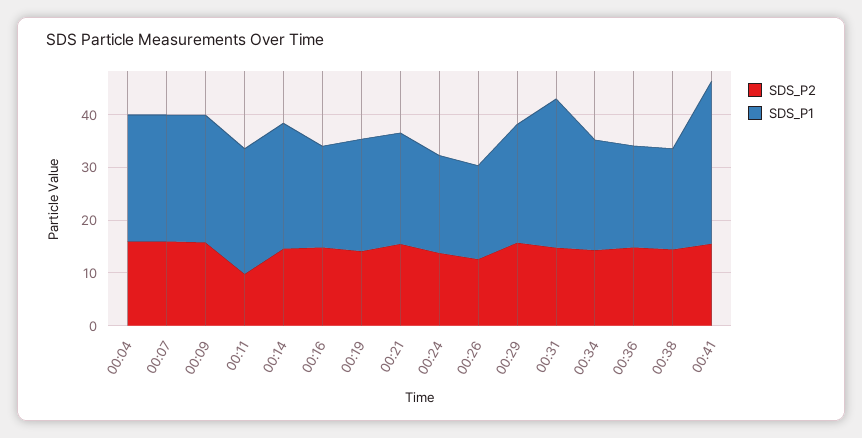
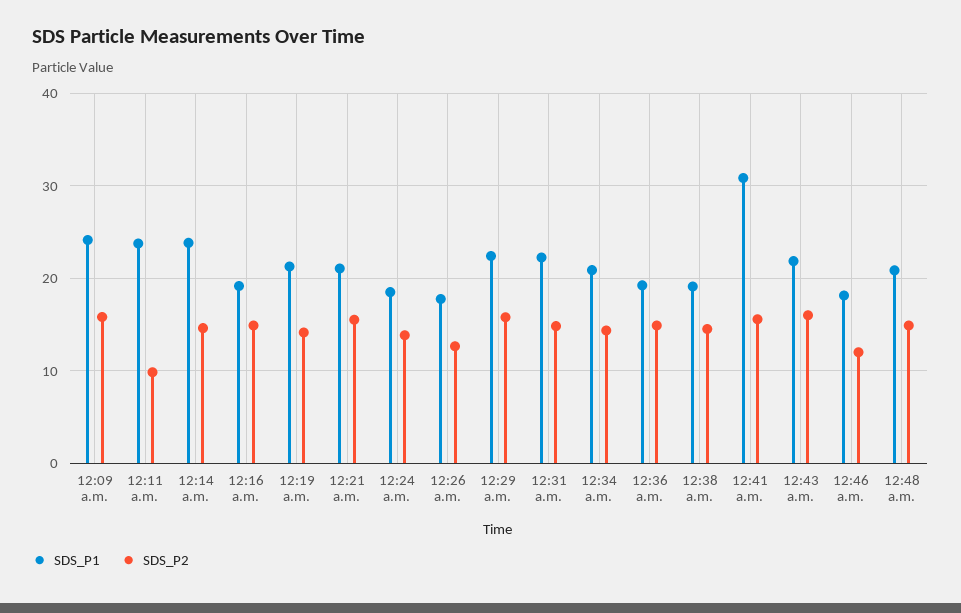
SDS_P2, 00:04: 16 -> none
SDS_P1, 00:04: 24 -> none
SDS_P2, 00:07: 16 -> none
SDS_P1, 00:07: 24 -> none
SDS_P1, 00:31: 28 -> 22
SDS_P1, 12:43 a.m.: none -> 22
SDS_P2, 12:43 a.m.: none -> 16
SDS_P1, 12:46 a.m.: none -> 18
SDS_P2, 12:46 a.m.: none -> 12
SDS_P1, 12:48 a.m.: none -> 21
SDS_P2, 12:48 a.m.: none -> 15

